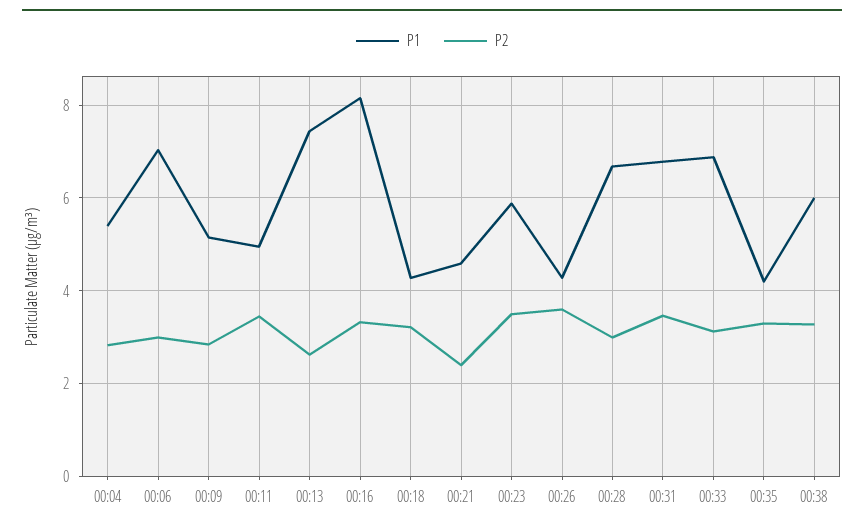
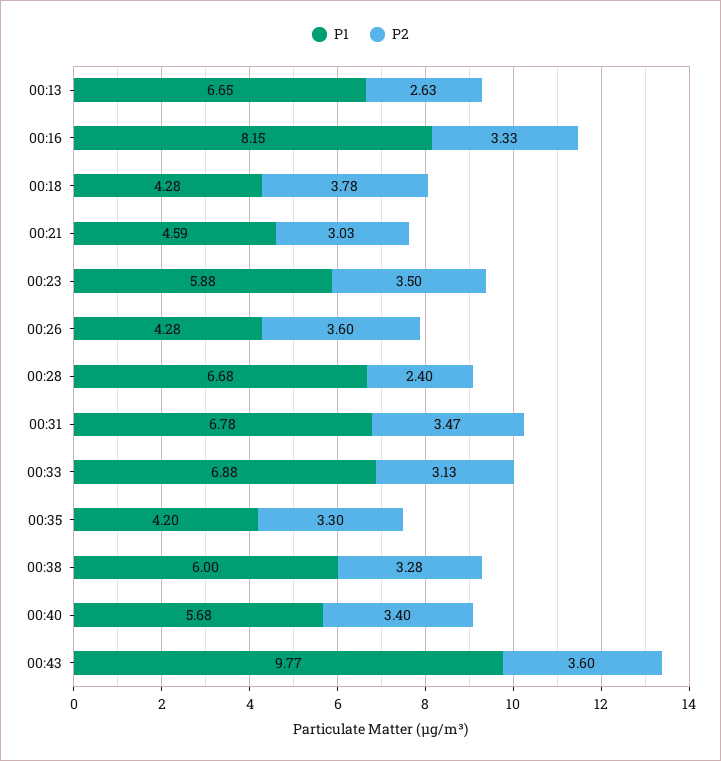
P1, 00:04: 5.4 -> none
P2, 00:04: 2.8 -> none
P1, 00:06: 7 -> none
P2, 00:06: 3 -> none
P1, 00:09: 5.2 -> none
P2, 00:09: 2.8 -> none
P1, 00:11: 5 -> none
P2, 00:11: 3.4 -> none
P1, 00:13: 7.4 -> 6.65
P2, 00:18: 3.2 -> 3.78
P2, 00:21: 2.4 -> 3.03
P2, 00:28: 3 -> 2.4
P1, 00:40: none -> 5.68
P2, 00:40: none -> 3.4
P1, 00:43: none -> 9.77
P2, 00:43: none -> 3.6

